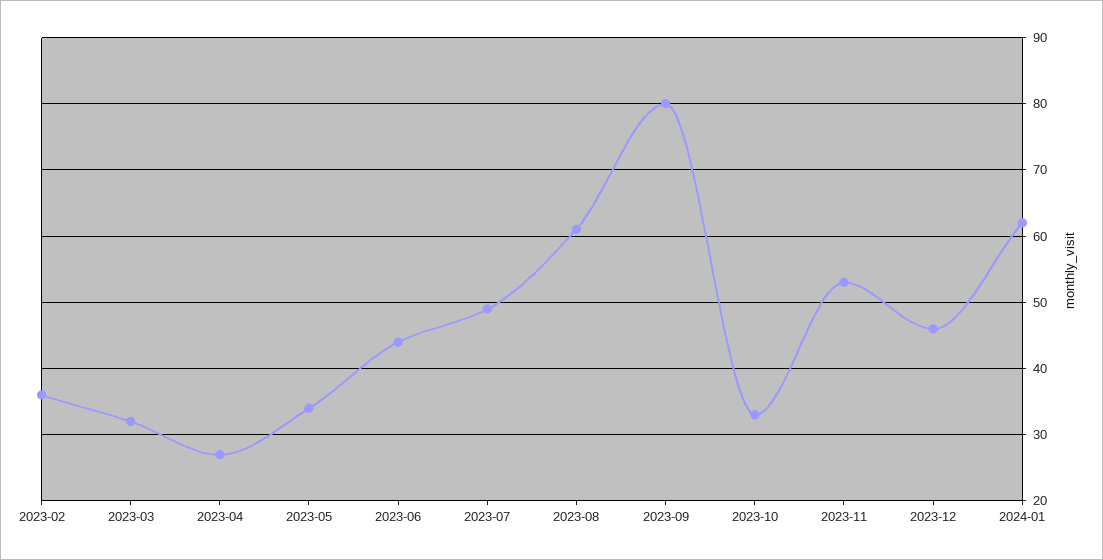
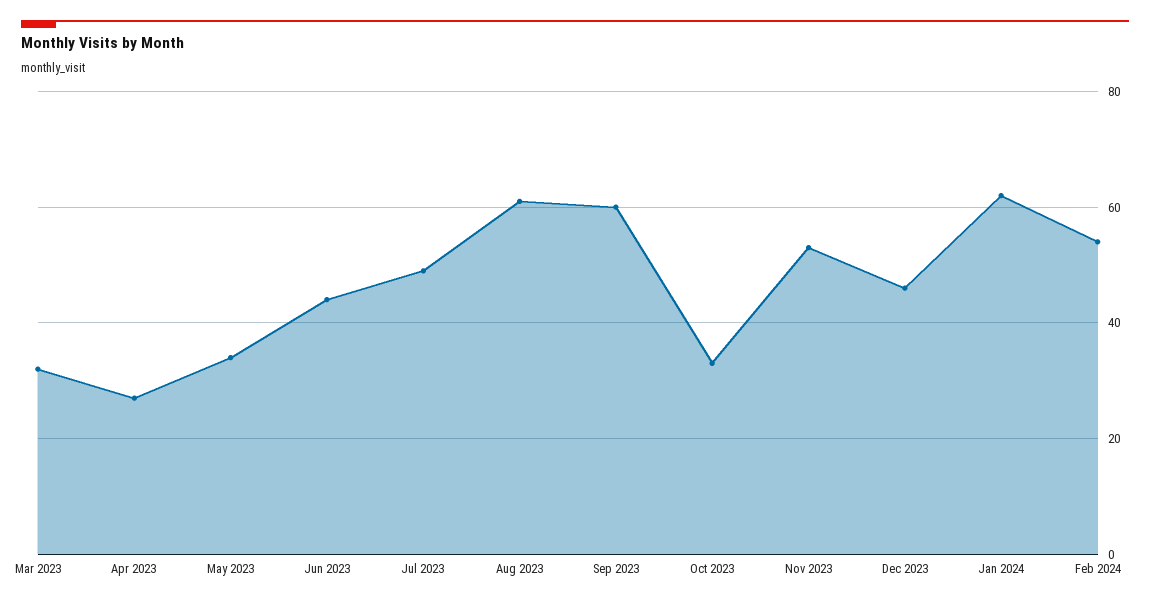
2023-02: 36 -> none
2023-09: 80 -> 60
Feb 2024: none -> 55

